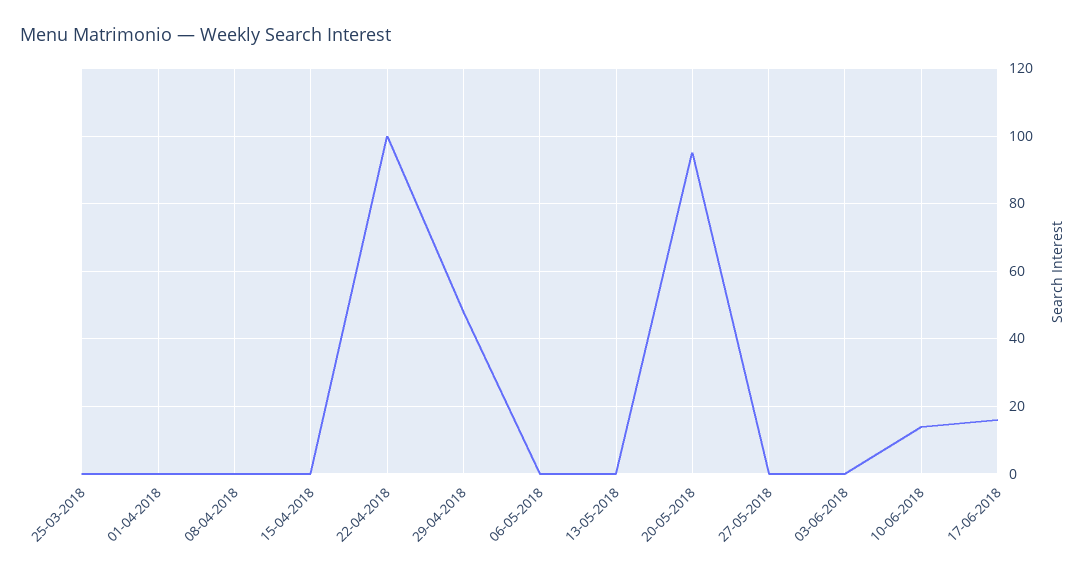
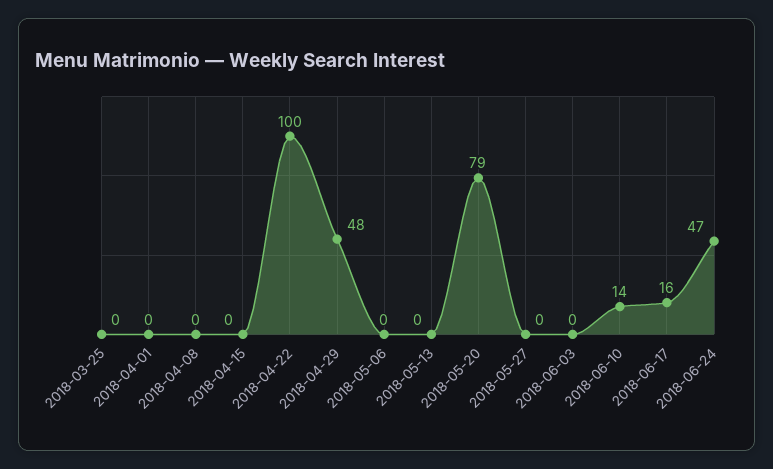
20-05-2018: 95 -> 79
2018-06-24: none -> 47

